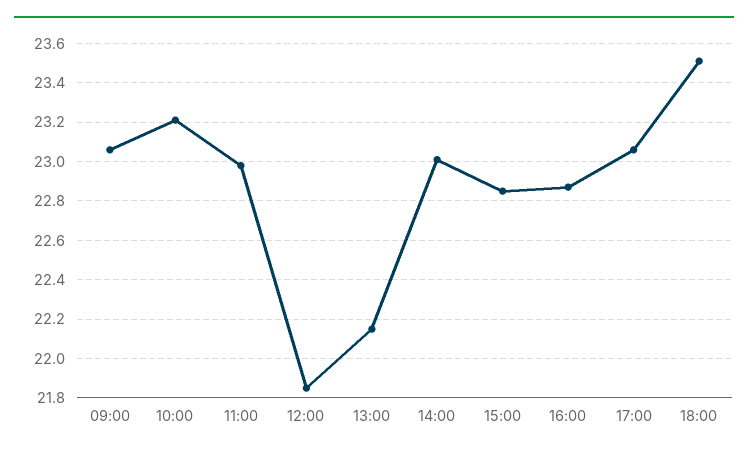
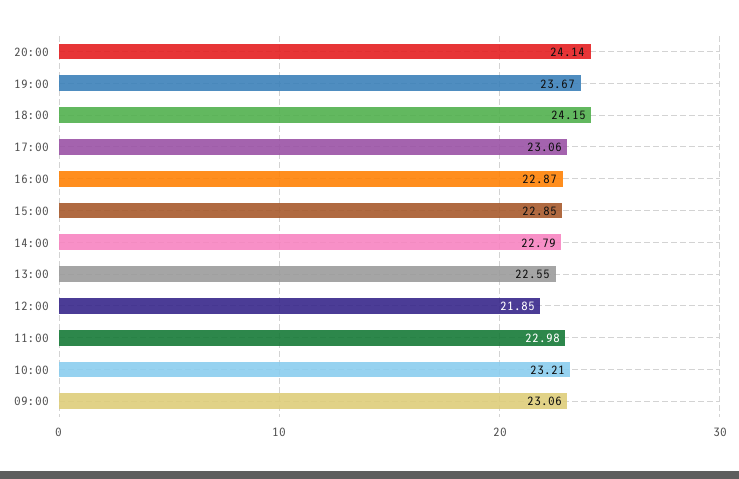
13:00: 22.15 -> 22.55
14:00: 23 -> 22.79
18:00: 23.5 -> 24.15
20:00: none -> 24.14
19:00: none -> 23.67

